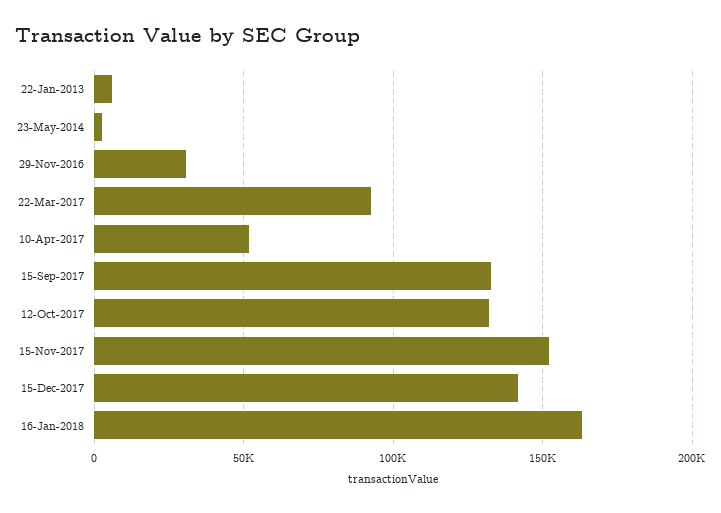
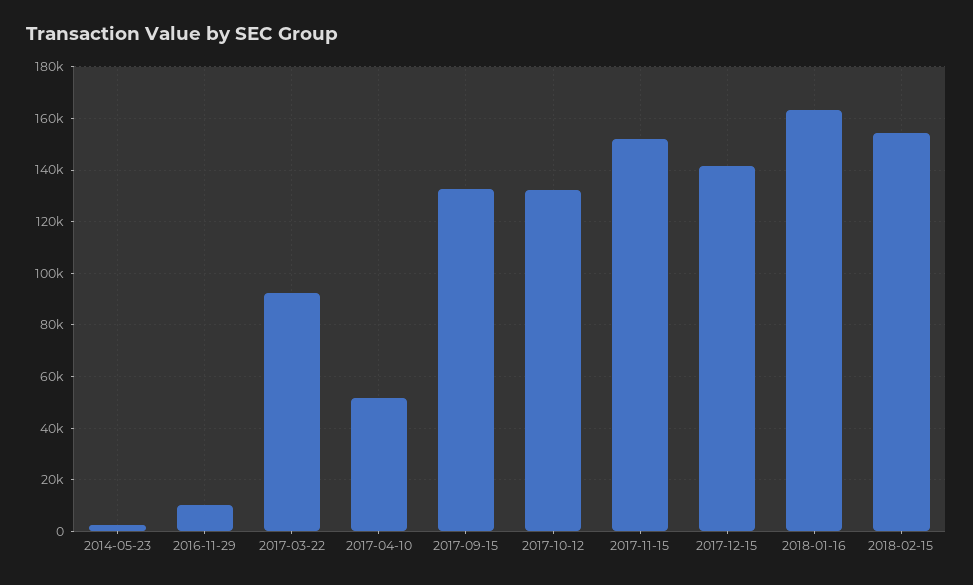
22-Jan-2013: 5000 -> none
29-Nov-2016: 30000 -> 10000
2018-02-15: none -> 155000

